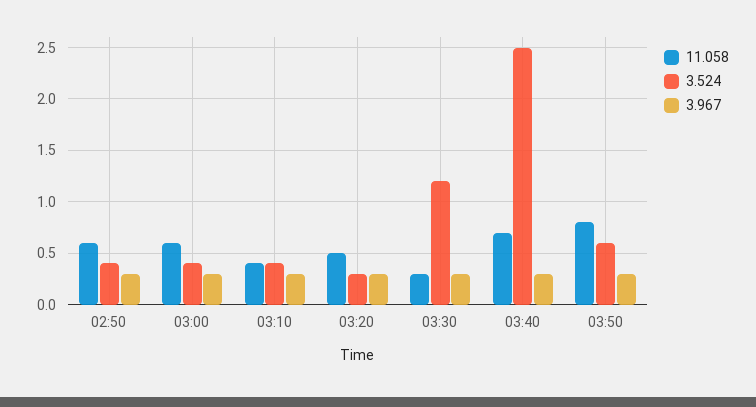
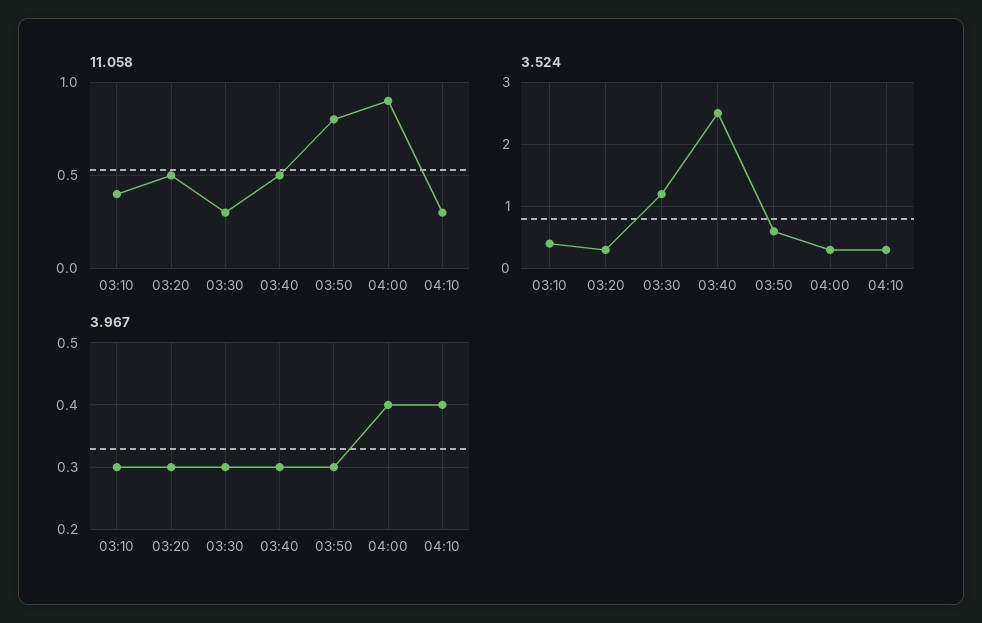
11.058, 02:50: 0.6 -> none
3.524, 02:50: 0.4 -> none
3.967, 02:50: 0.3 -> none
11.058, 03:00: 0.6 -> none
3.524, 03:00: 0.4 -> none
3.967, 03:00: 0.3 -> none
11.058, 03:40: 0.7 -> 0.5
11.058, 04:00: none -> 0.9
11.058, 04:10: none -> 0.3
3.524, 04:00: none -> 0.3
3.524, 04:10: none -> 0.3
3.967, 04:00: none -> 0.4
3.967, 04:10: none -> 0.4

